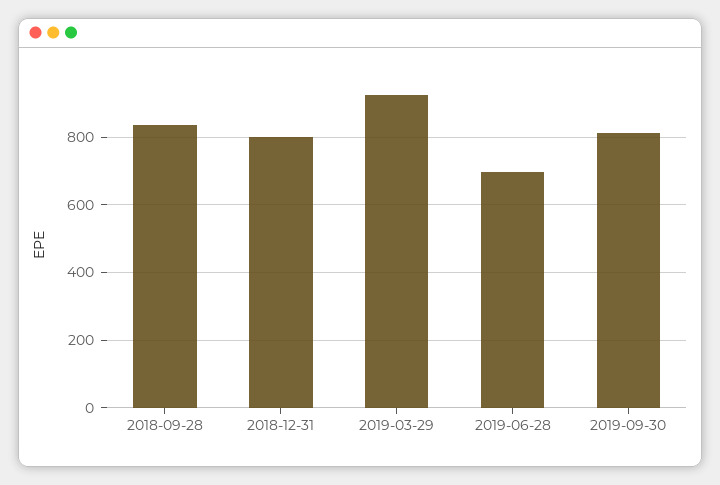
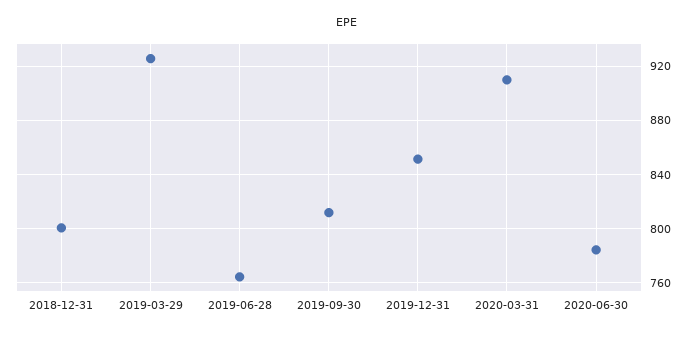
2018-09-28: 840 -> none
2019-06-28: 700 -> 765
2019-12-31: none -> 850
2020-03-31: none -> 910
2020-06-30: none -> 785

